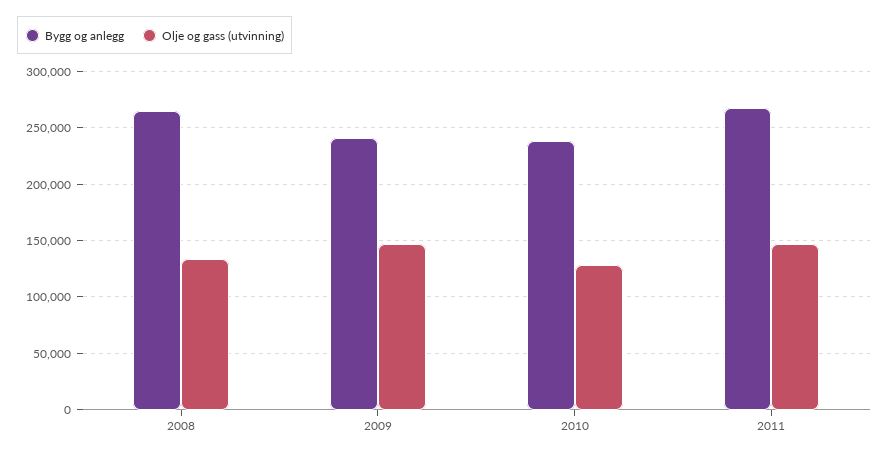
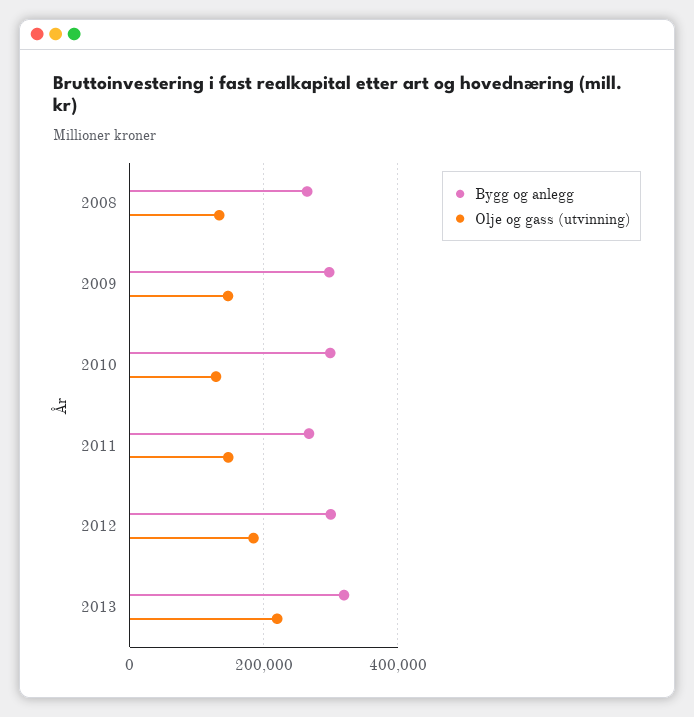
Bygg og anlegg, 2009: 240000 -> 300000
Bygg og anlegg, 2010: 240000 -> 300000
Bygg og anlegg, 2012: none -> 300000
Olje og gass (utvinning), 2012: none -> 180000
Bygg og anlegg, 2013: none -> 320000
Olje og gass (utvinning), 2013: none -> 220000

